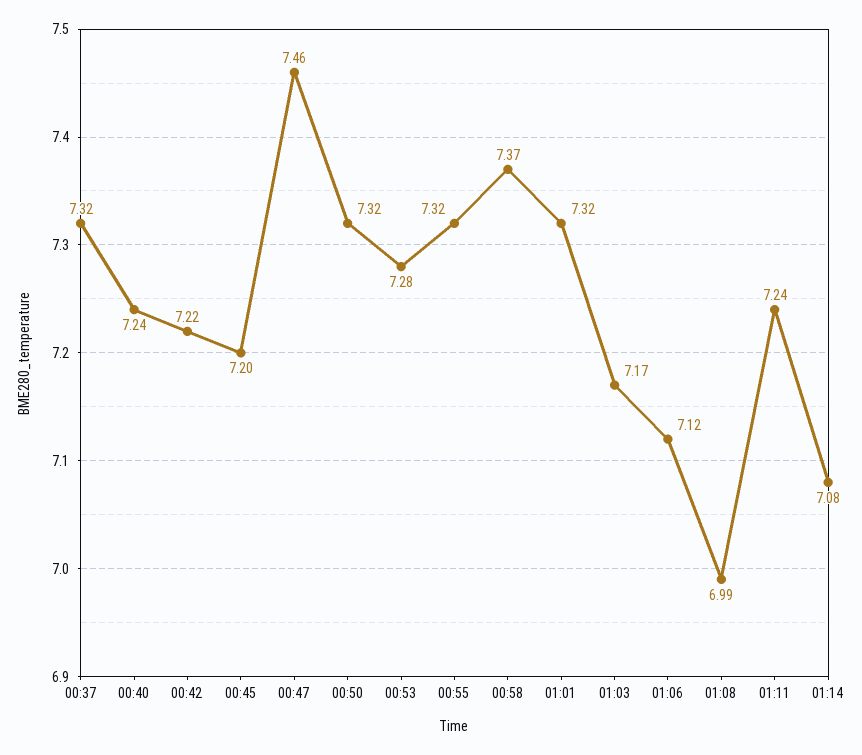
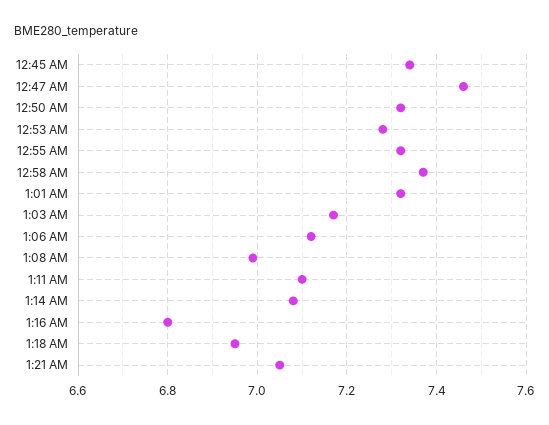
00:37: 7.32 -> none
00:40: 7.24 -> none
00:42: 7.22 -> none
00:45: 7.2 -> 7.35
01:11: 7.24 -> 7.1
1:16 AM: none -> 6.8
1:18 AM: none -> 6.95
1:21 AM: none -> 7.05

